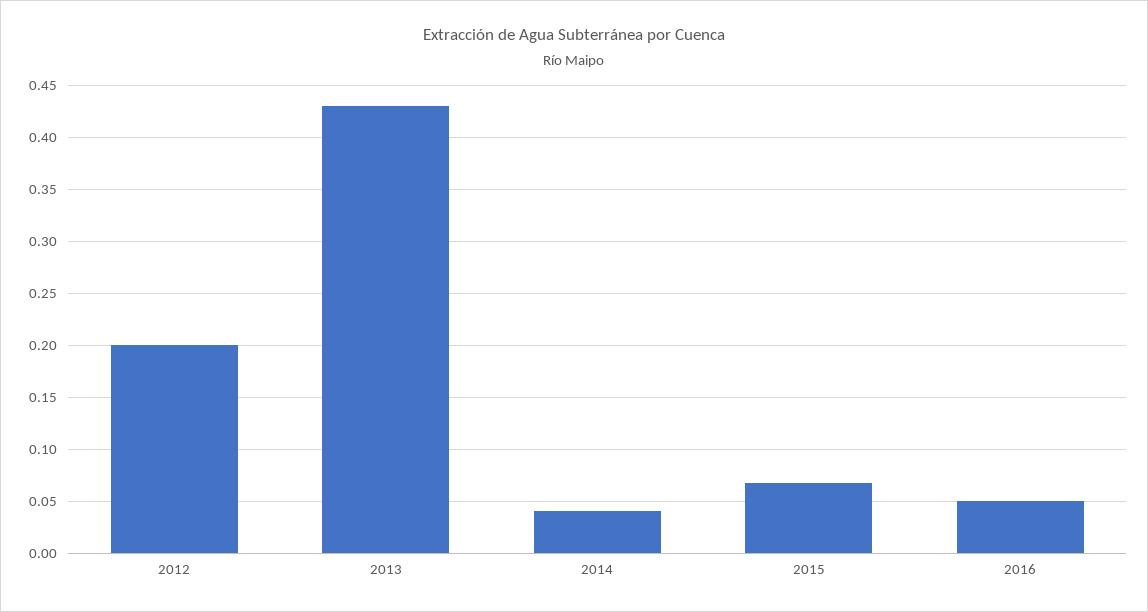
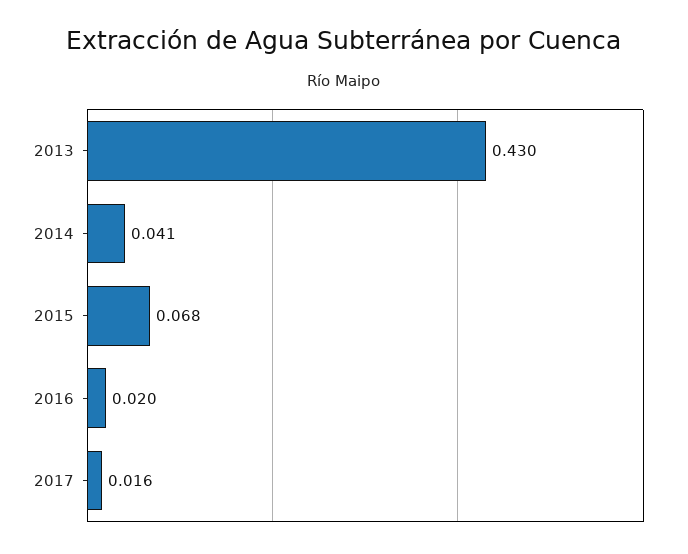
2012: 0.2 -> none
2016: 0.05 -> 0.02
2017: none -> 0.016

